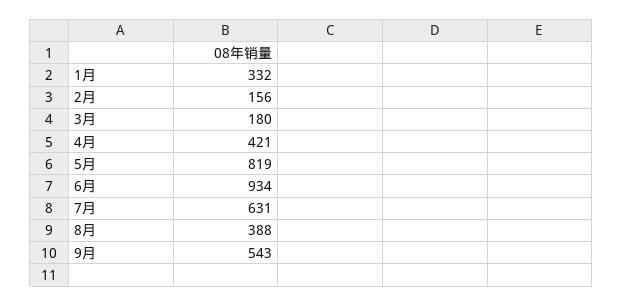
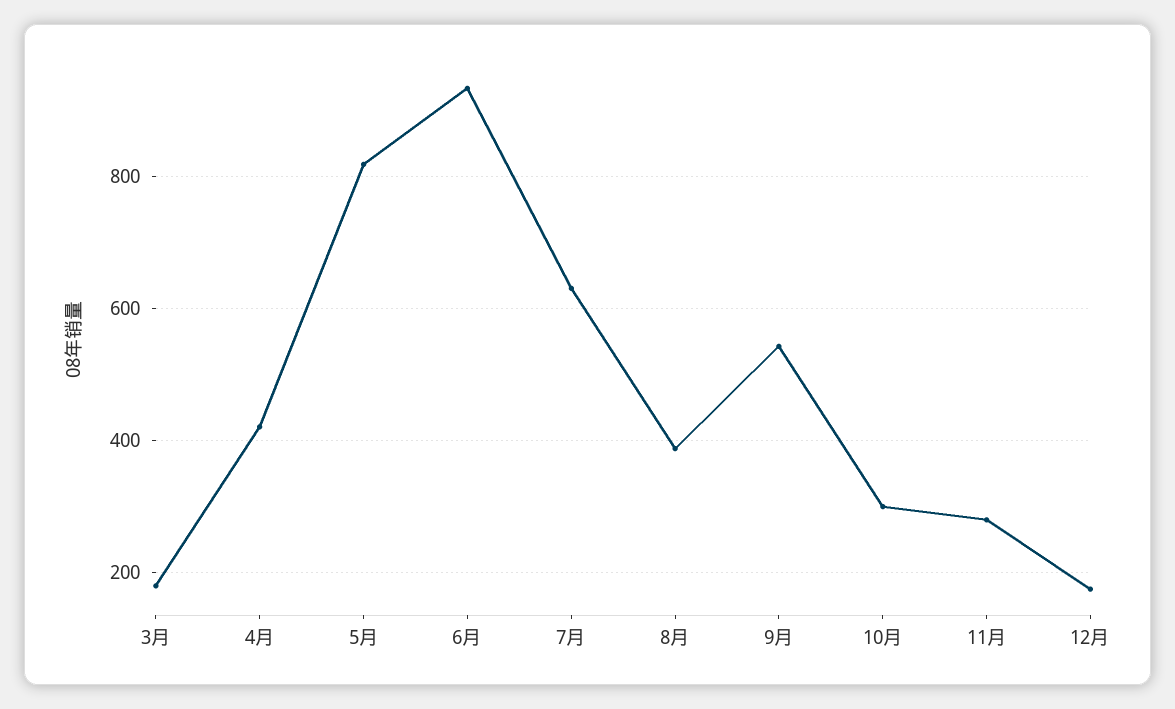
1月: 332 -> none
2月: 156 -> none
10月: none -> 300
11月: none -> 280
12月: none -> 180

